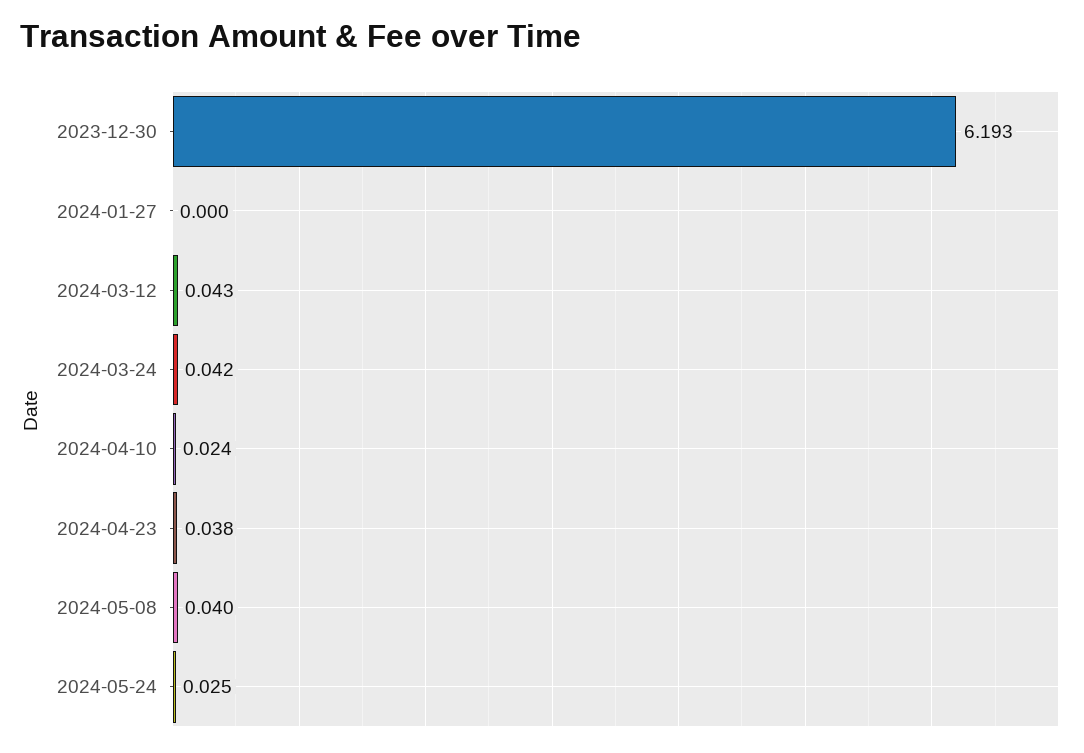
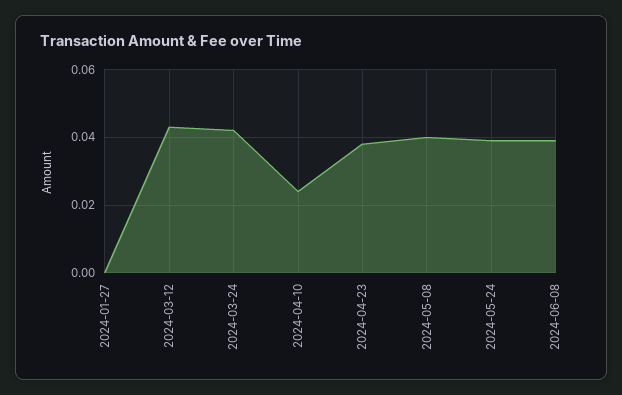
2023-12-30: 6.193 -> none
2024-05-24: 0.025 -> 0.04
2024-06-08: none -> 0.04

